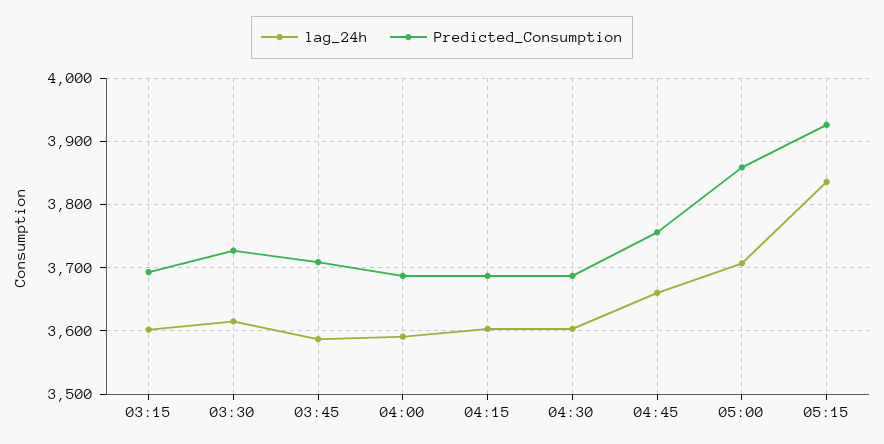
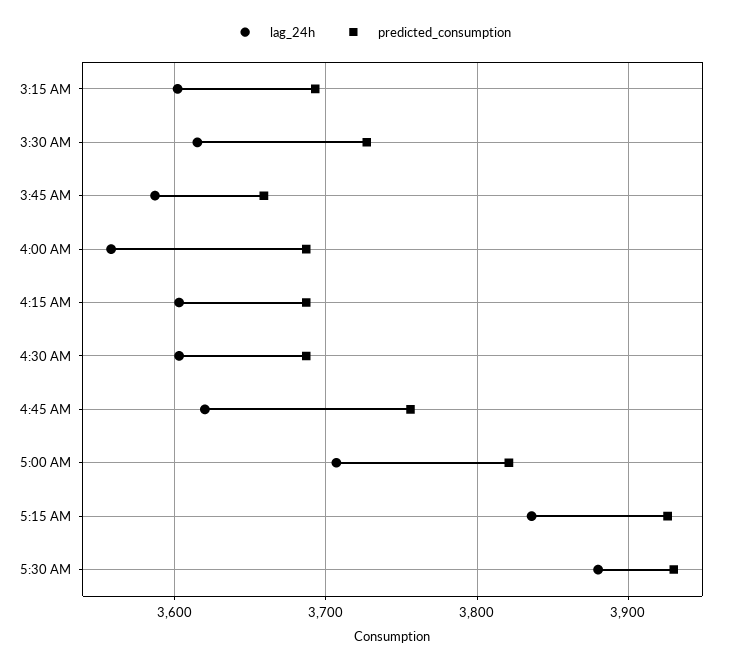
Predicted_Consumption, 03:45: 3710 -> 3660
lag_24h, 04:00: 3590 -> 3560
lag_24h, 04:45: 3660 -> 3620
Predicted_Consumption, 05:00: 3860 -> 3820
lag_24h, 5:30 AM: none -> 3880
Predicted_Consumption, 5:30 AM: none -> 3930

